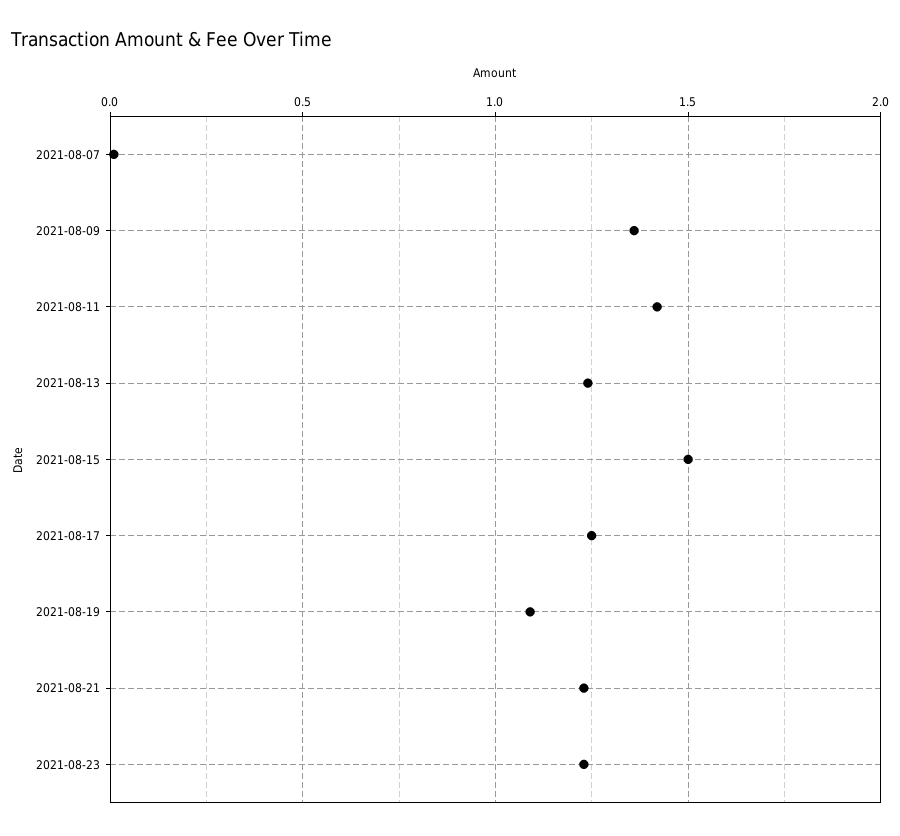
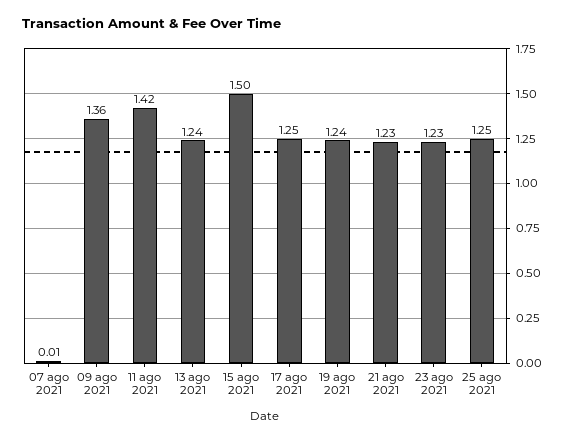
2021-08-19: 1.1 -> 1.24
25 ago 2021: none -> 1.25

